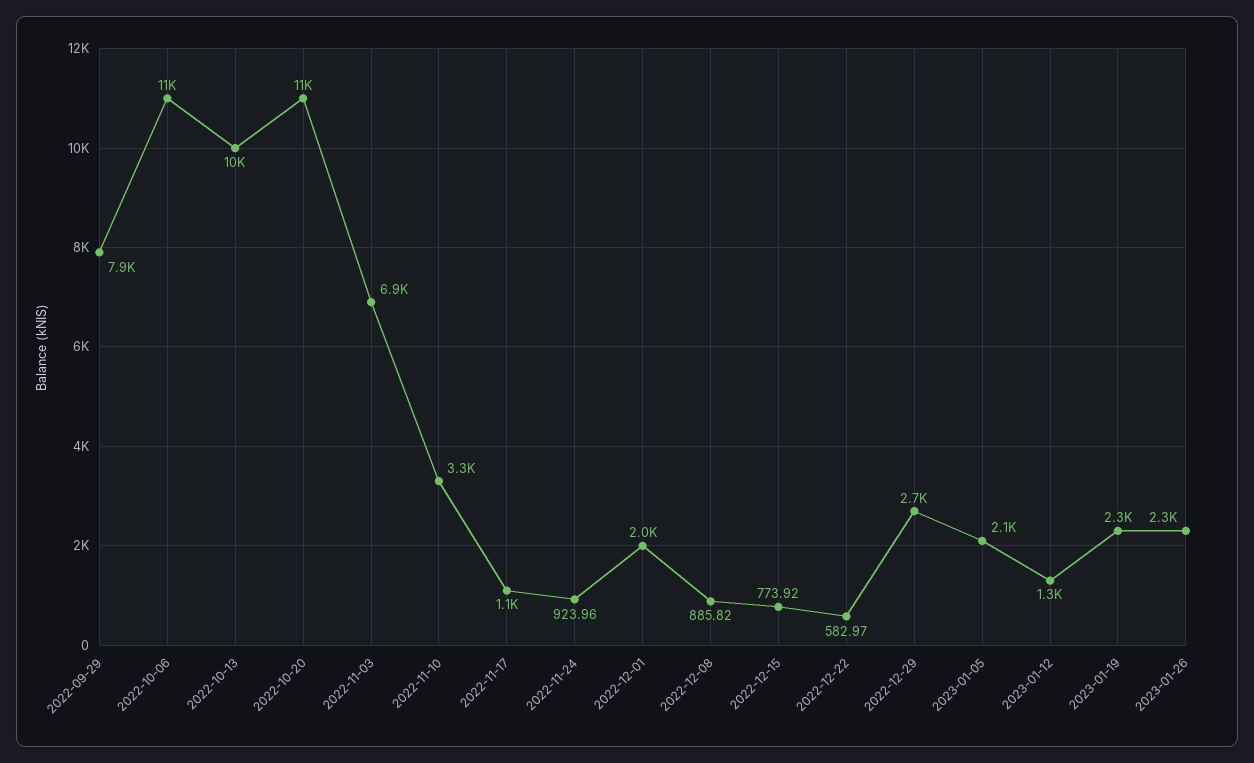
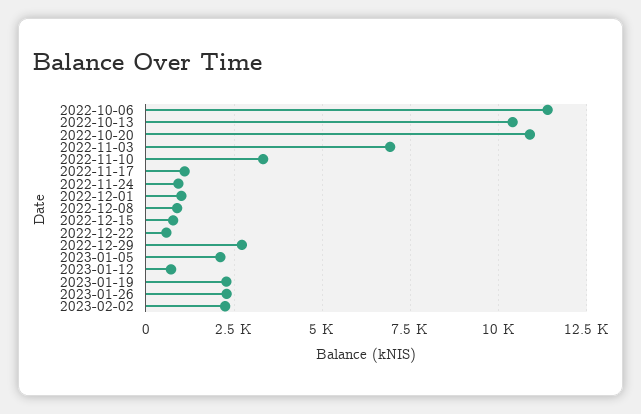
2022-09-29: 7900 -> none
2022-12-01: 2000 -> 1000
2023-01-12: 1300 -> 750
2023-02-02: none -> 2250

